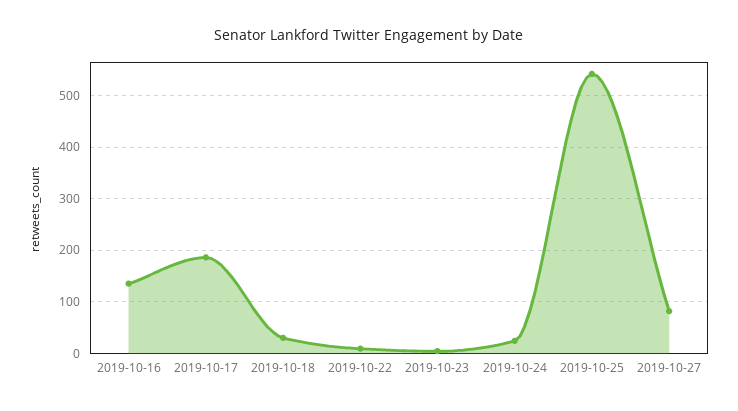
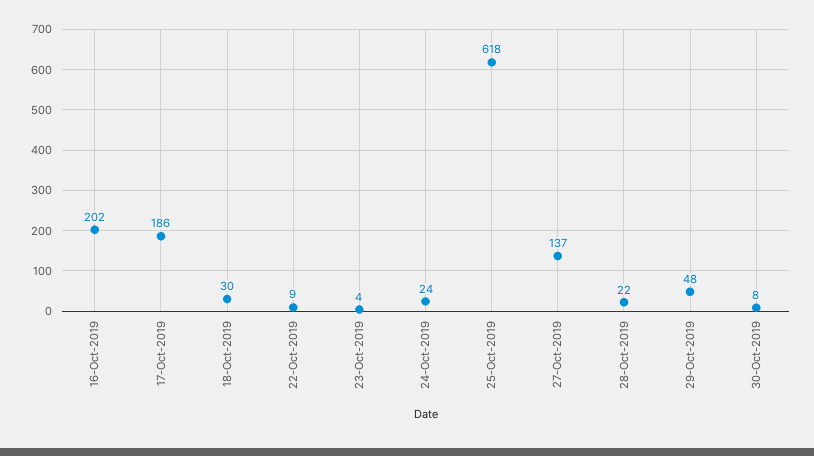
2019-10-16: 140 -> 202
2019-10-25: 540 -> 618
2019-10-27: 80 -> 137
28-Oct-2019: none -> 22
29-Oct-2019: none -> 48
30-Oct-2019: none -> 8

